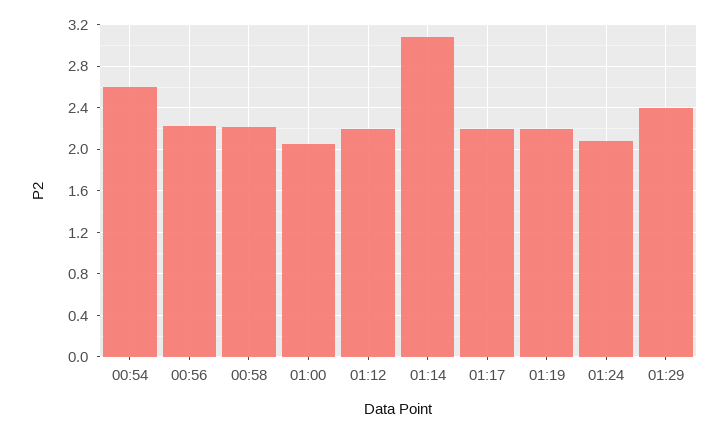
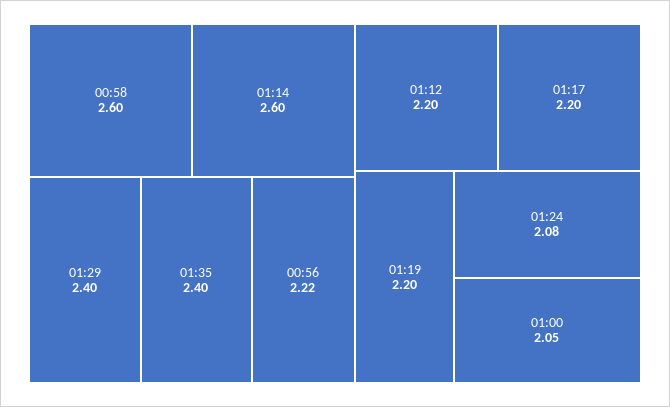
00:54: 2.6 -> none
00:58: 2.2 -> 2.6
01:14: 3.1 -> 2.6
01:35: none -> 2.4

